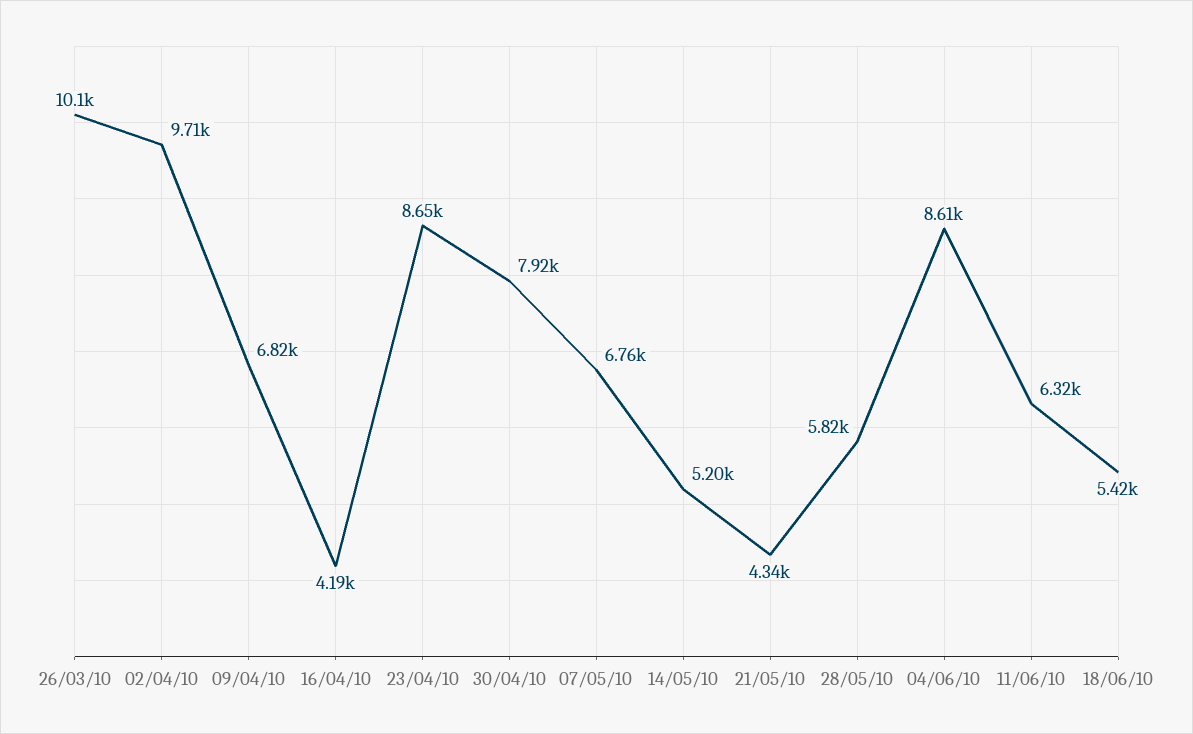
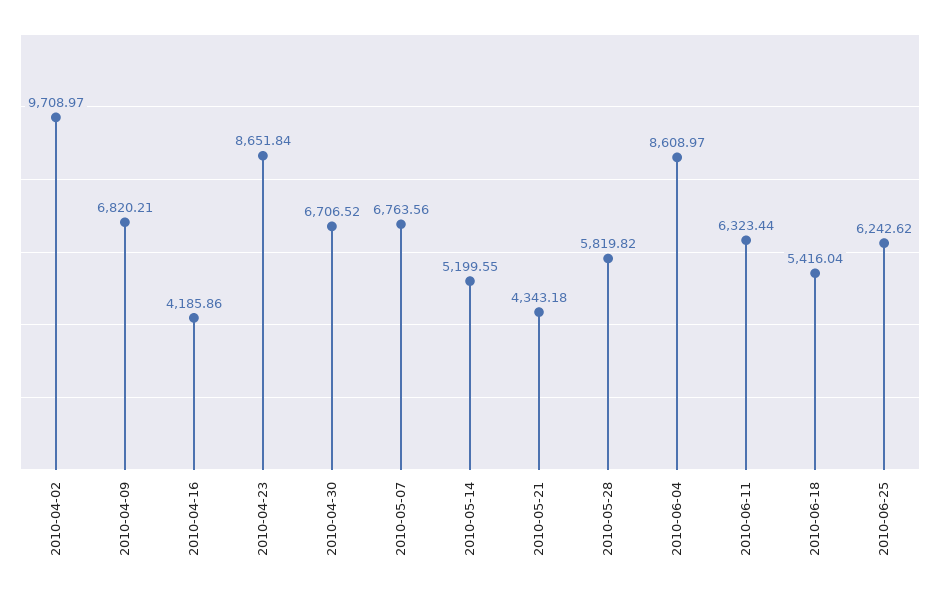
26/03/10: 10100 -> none
30/04/10: 7920 -> 6706.52
2010-06-25: none -> 6242.62

